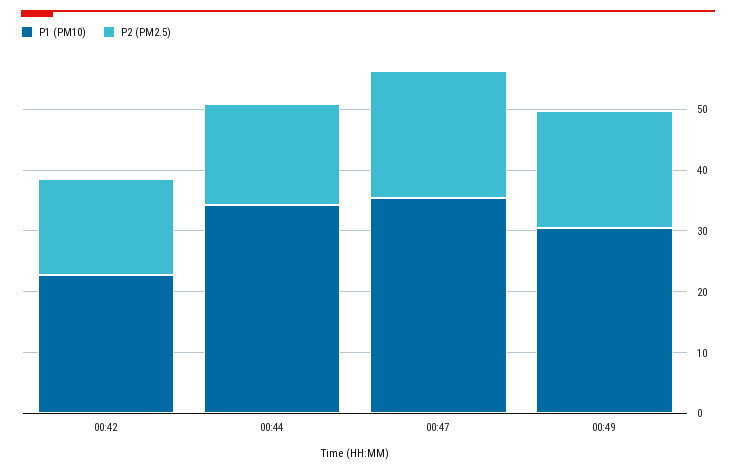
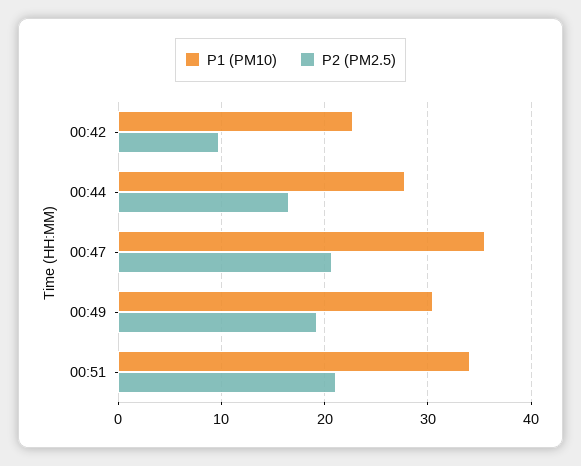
P2 (PM2.5), 00:42: 16 -> 10
P1 (PM10), 00:44: 34 -> 28
P1 (PM10), 00:51: none -> 34
P2 (PM2.5), 00:51: none -> 21

